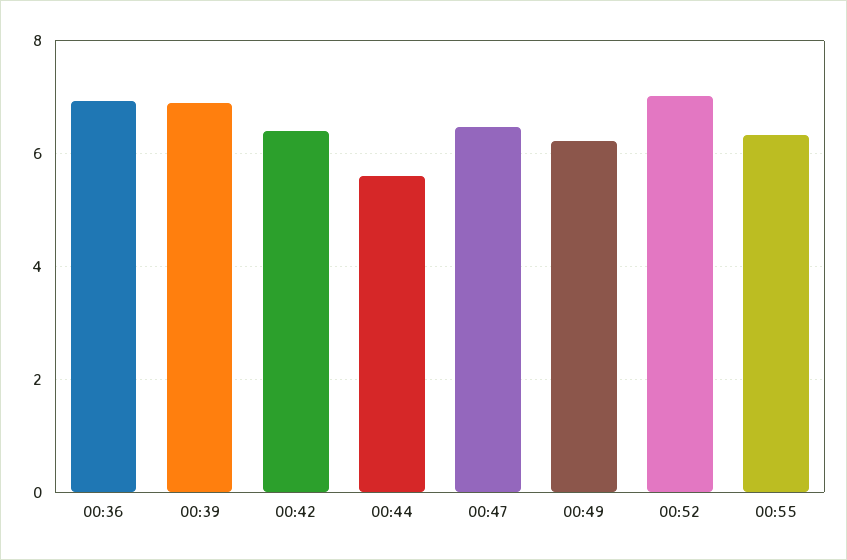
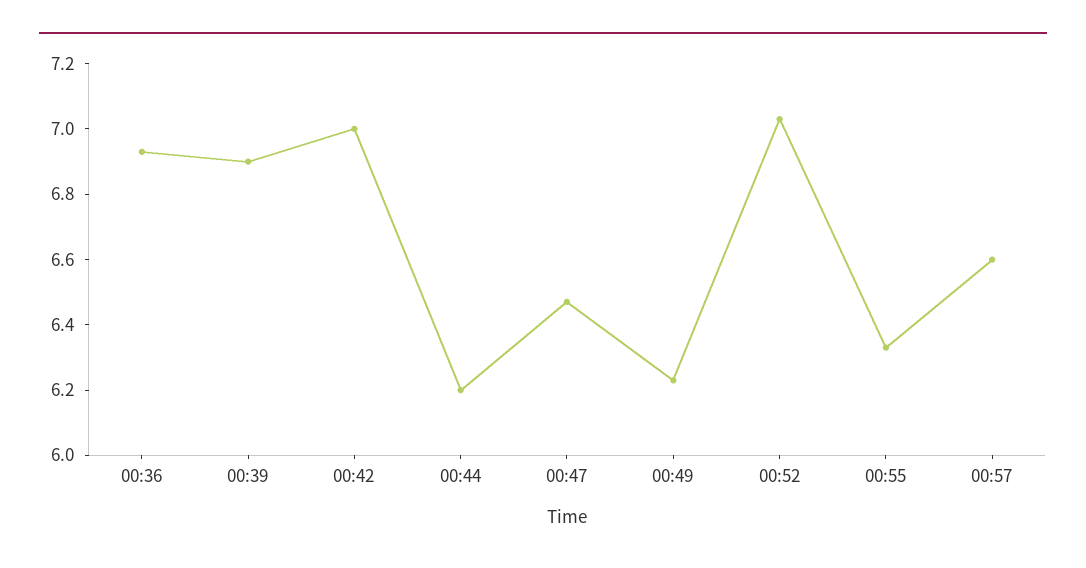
00:42: 6.4 -> 7
00:44: 5.6 -> 6.2
00:57: none -> 6.6

